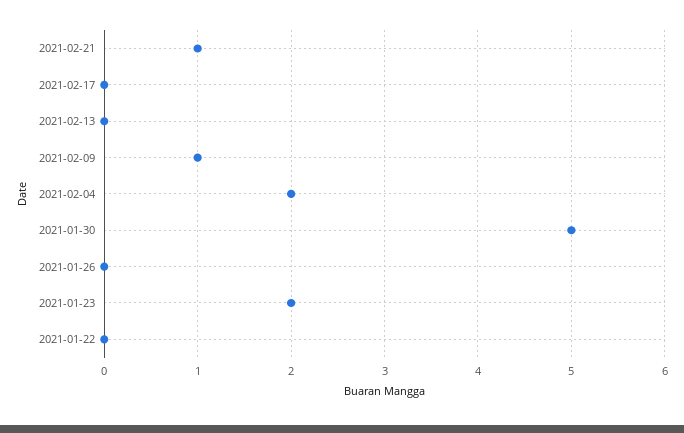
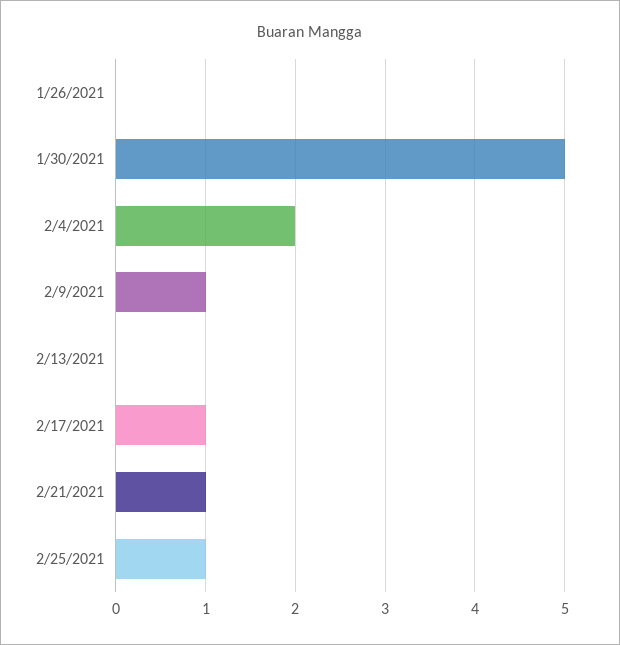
2021-02-17: 0 -> 1
2021-01-23: 2 -> none
2021-01-22: 0 -> none
2/25/2021: none -> 1

